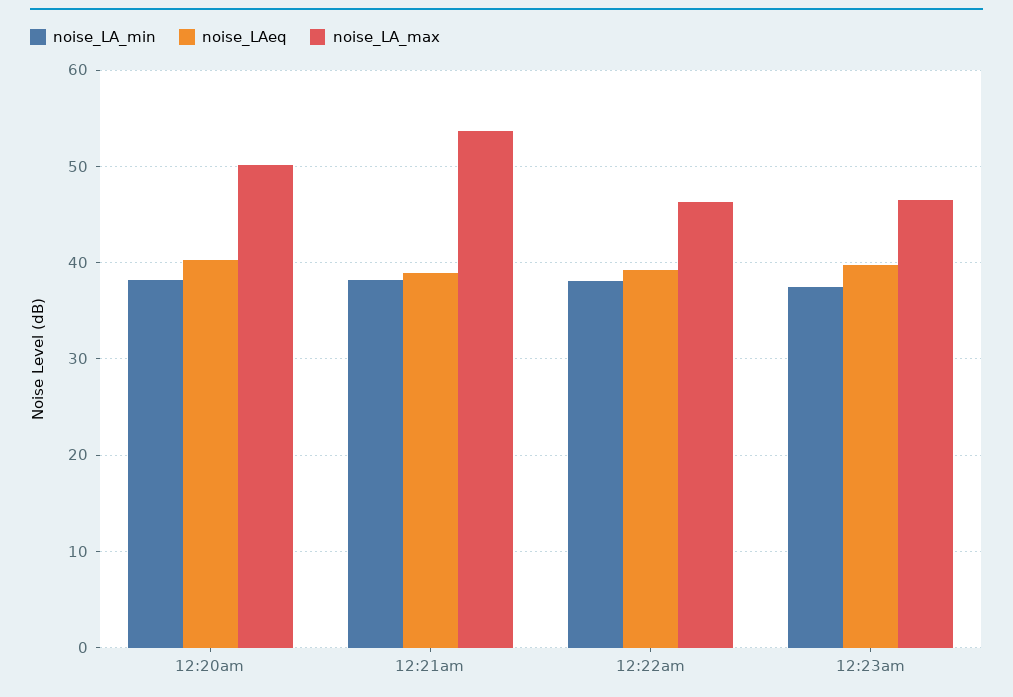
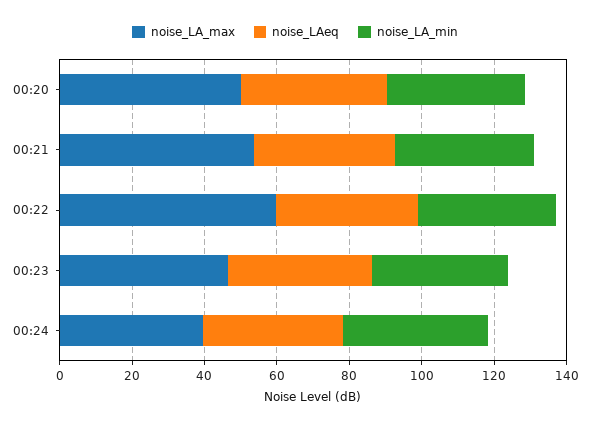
noise_LA_max, 12:22am: 46 -> 60
noise_LA_max, 00:24: none -> 40
noise_LAeq, 00:24: none -> 40
noise_LA_min, 00:24: none -> 40

